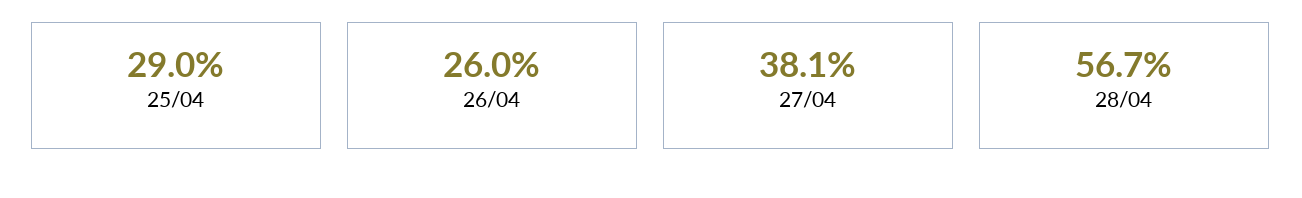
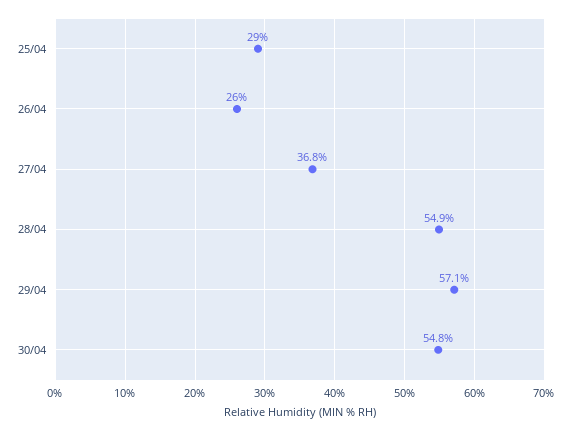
27/04: 38.1 -> 36.8
28/04: 56.7 -> 54.9
29/04: none -> 57.1
30/04: none -> 54.8

